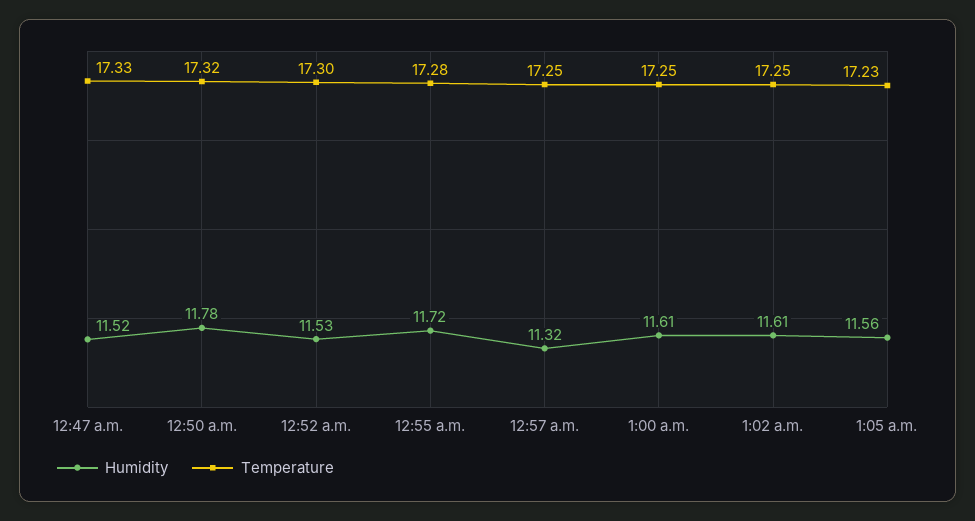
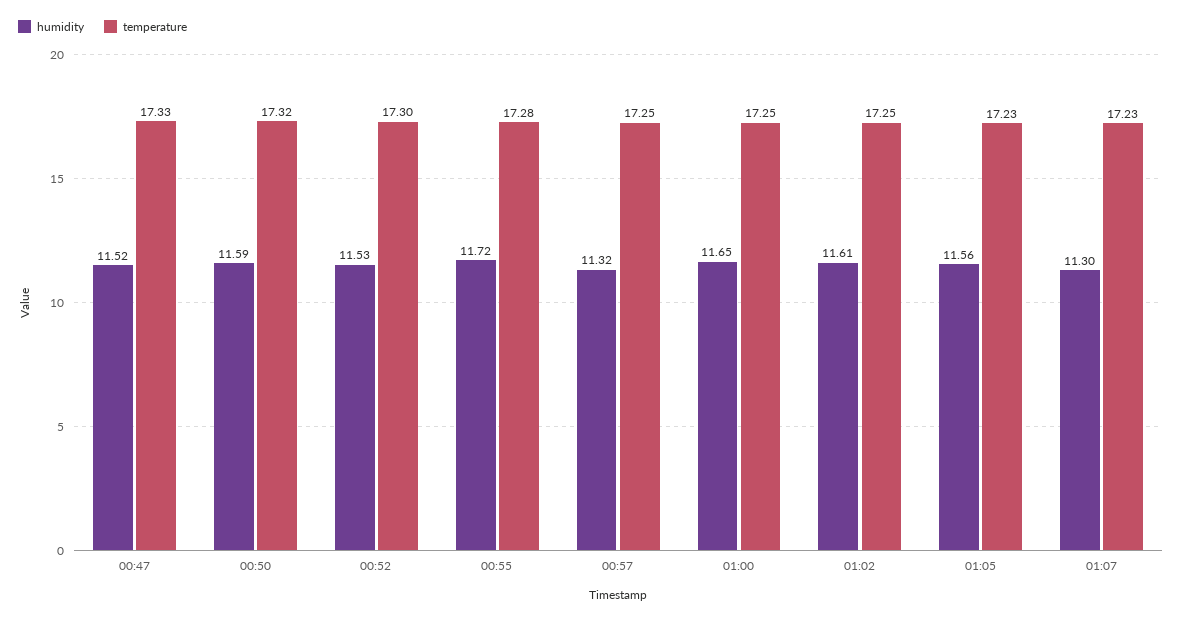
Humidity, 12:50 a.m.: 11.78 -> 11.59
Humidity, 1:00 a.m.: 11.61 -> 11.65
Humidity, 01:07: none -> 11.3
Temperature, 01:07: none -> 17.23

